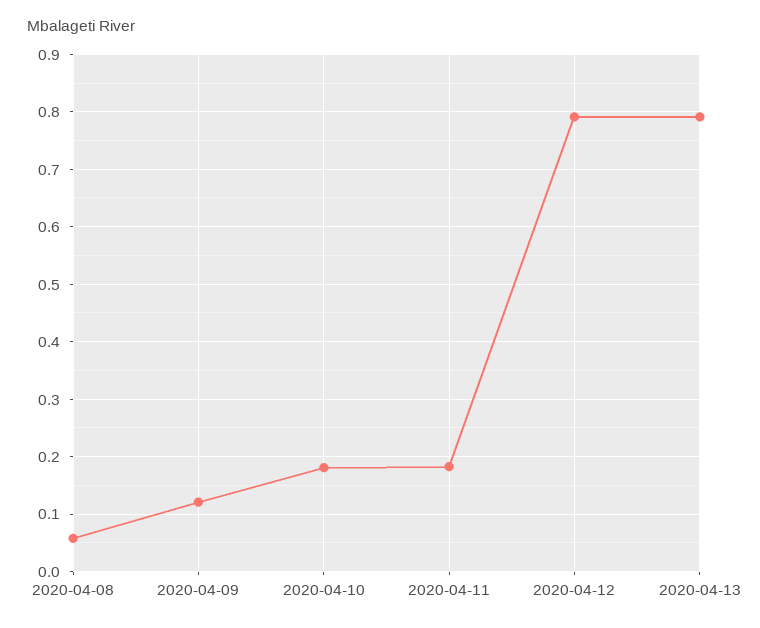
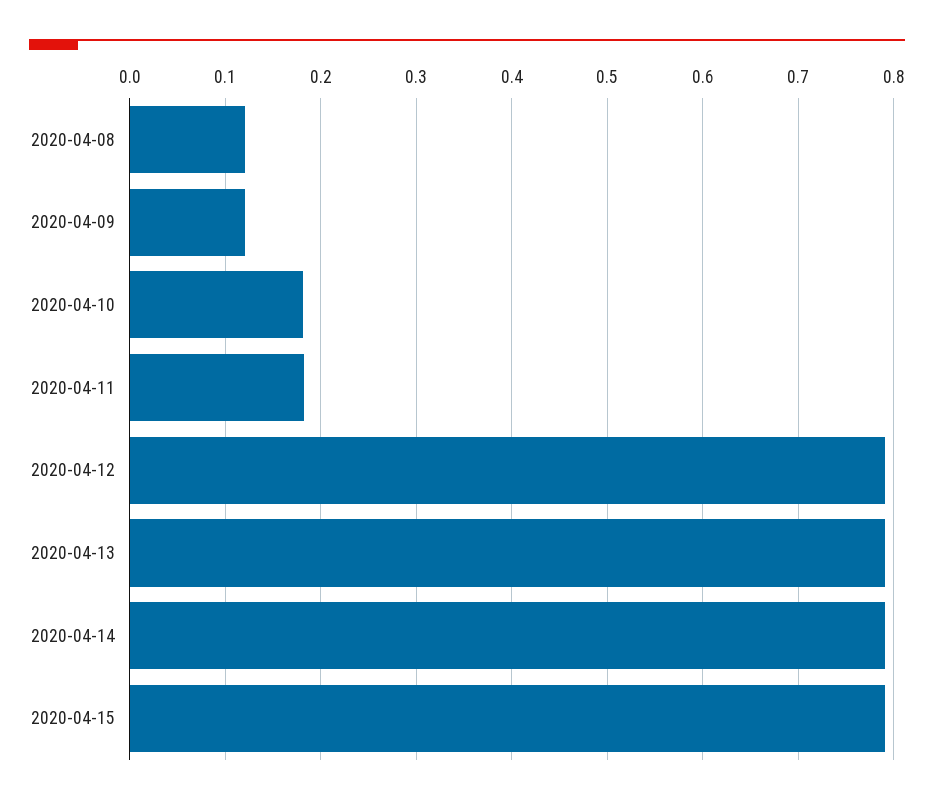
2020-04-08: 0.06 -> 0.12
2020-04-14: none -> 0.79
2020-04-15: none -> 0.79

